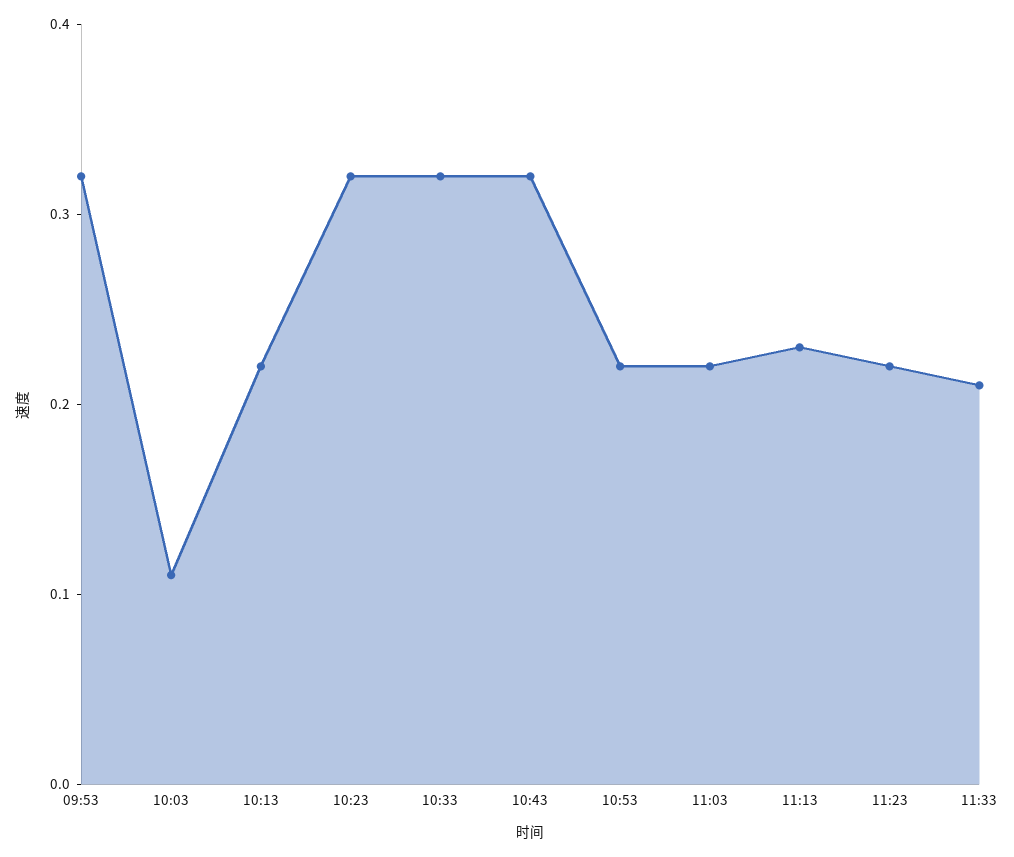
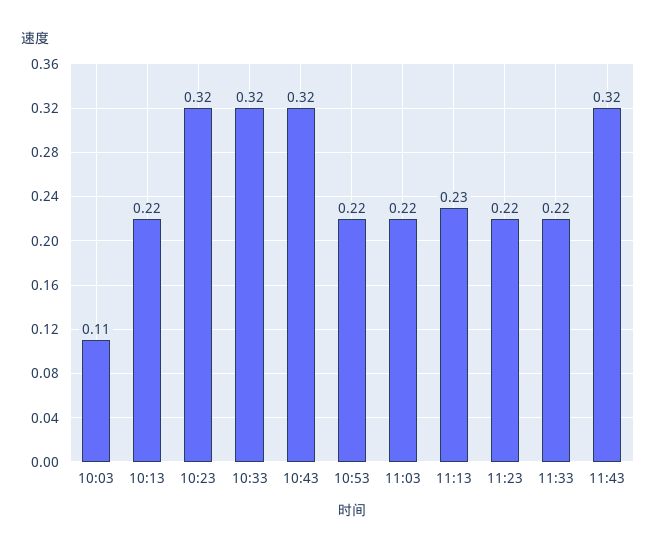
09:53: 0.32 -> none
11:33: 0.21 -> 0.22
11:43: none -> 0.32

